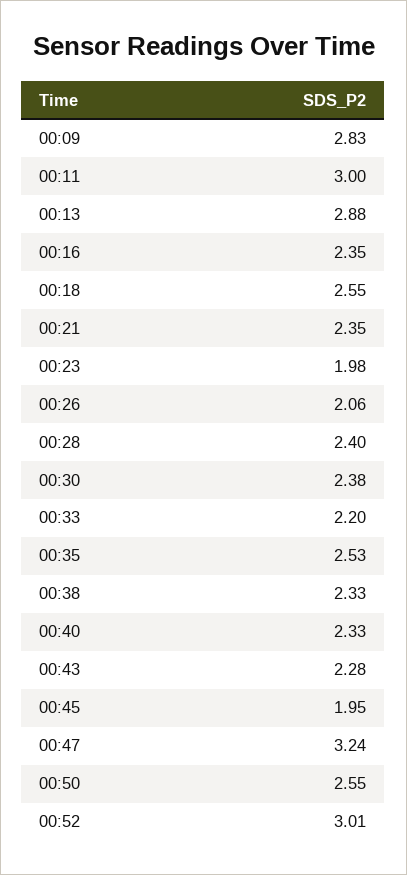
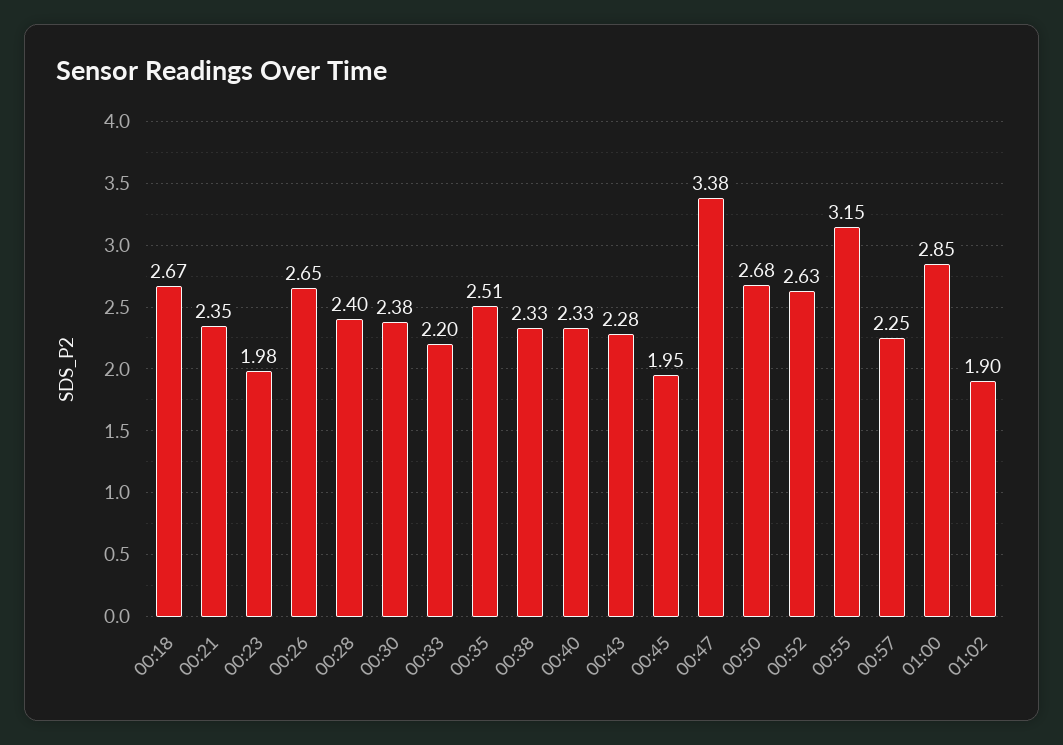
00:09: 2.83 -> none
00:11: 3 -> none
00:13: 2.88 -> none
00:16: 2.35 -> none
00:18: 2.55 -> 2.67
00:26: 2.06 -> 2.65
00:35: 2.53 -> 2.51
00:47: 3.24 -> 3.38
00:50: 2.55 -> 2.68
00:52: 3.01 -> 2.63
00:55: none -> 3.15
00:57: none -> 2.25
01:00: none -> 2.85
01:02: none -> 1.9

